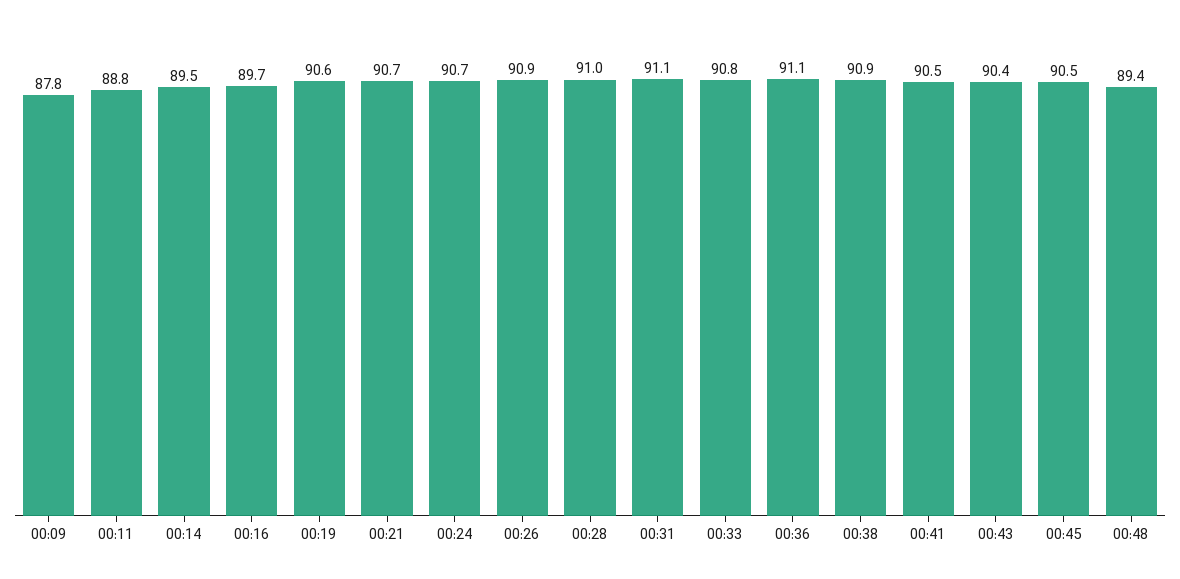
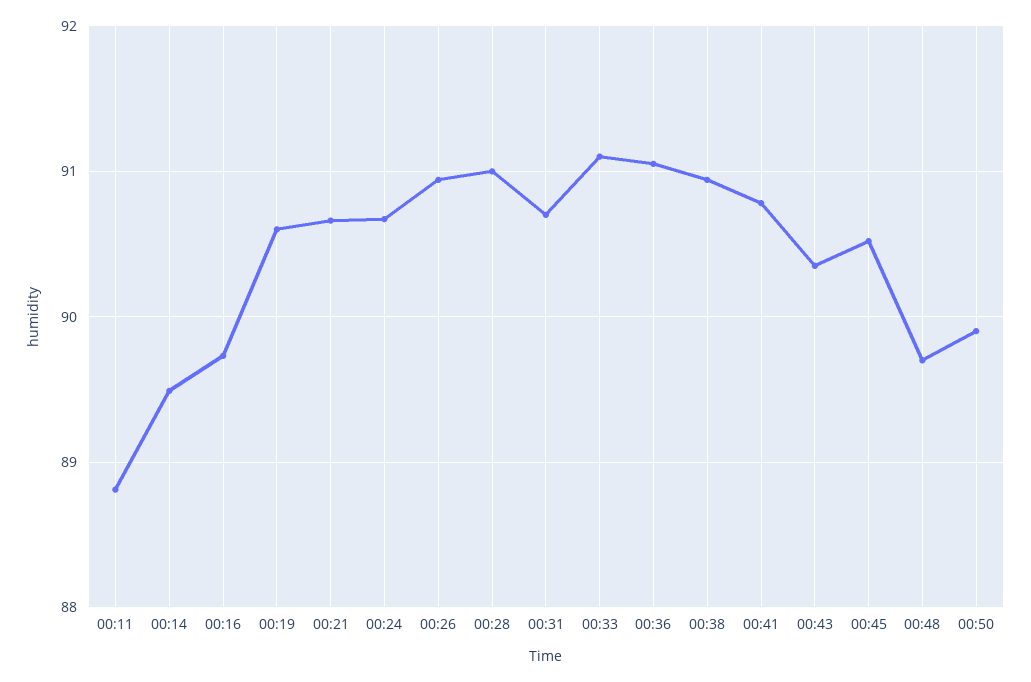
00:09: 87.8 -> none
00:31: 91.1 -> 90.7
00:33: 90.8 -> 91.1
00:41: 90.5 -> 90.8
00:48: 89.4 -> 89.7
00:50: none -> 89.9

